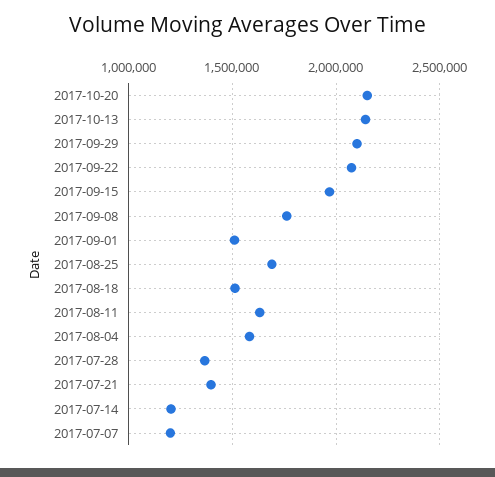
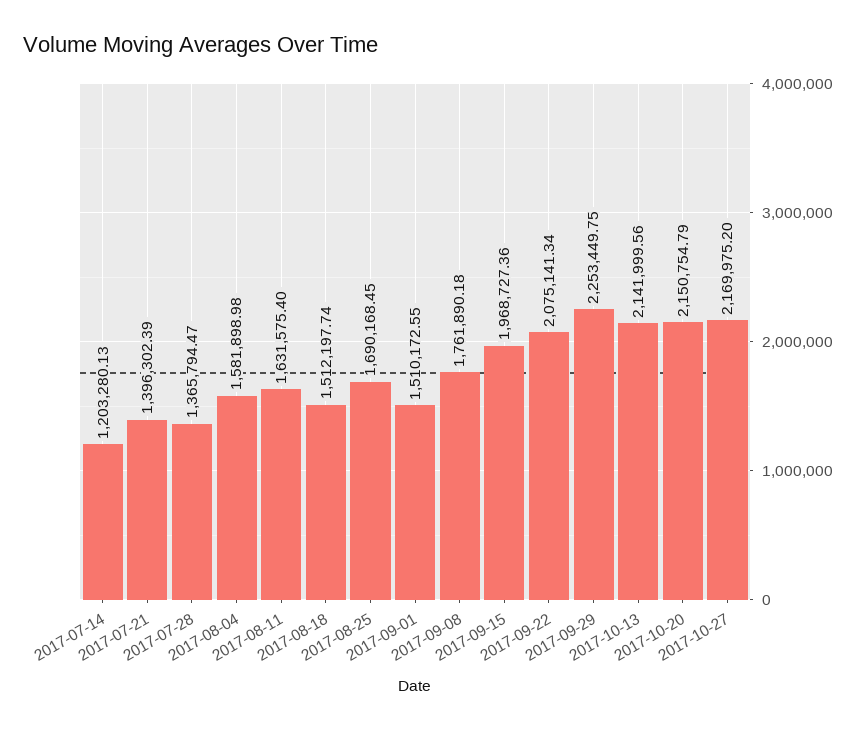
2017-09-29: 2100000 -> 2253449.75
2017-07-07: 1200000 -> none
2017-10-27: none -> 2169975.2

